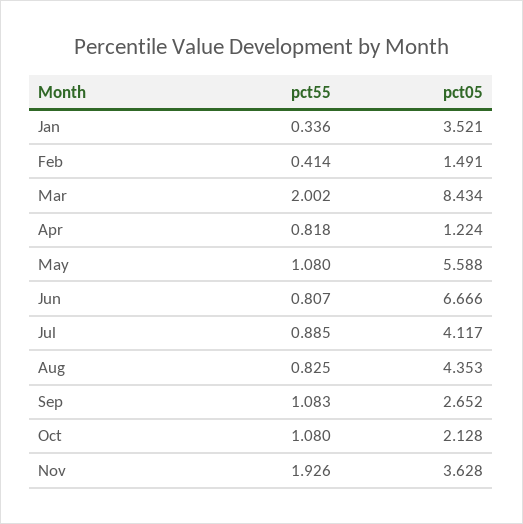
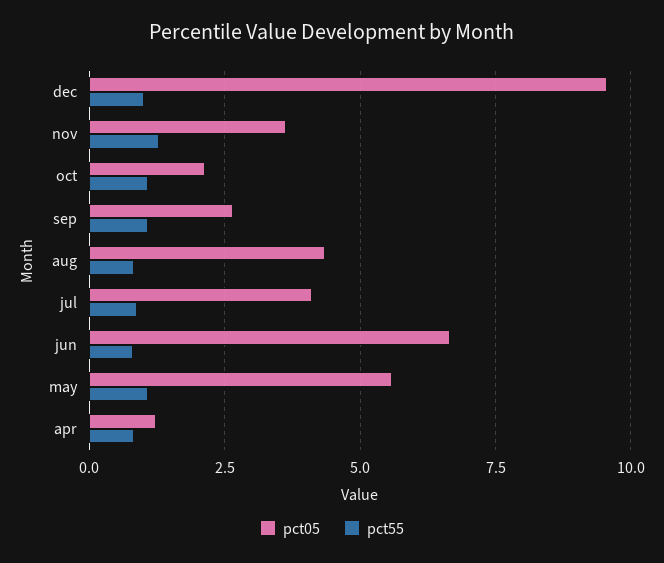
pct55, Jan: 0.336 -> none
pct05, Jan: 3.521 -> none
pct55, Feb: 0.414 -> none
pct05, Feb: 1.491 -> none
pct55, Mar: 2.002 -> none
pct05, Mar: 8.434 -> none
pct55, Nov: 1.926 -> 1.25
pct05, dec: none -> 9.5
pct55, dec: none -> 1

